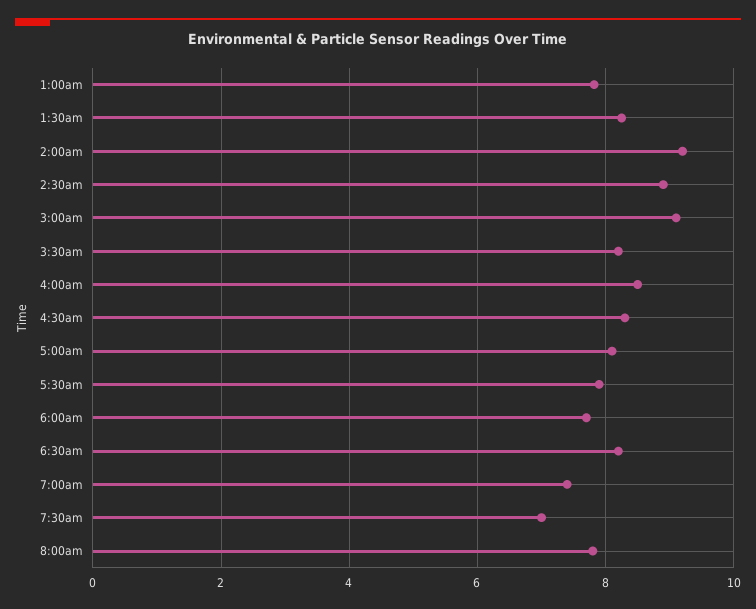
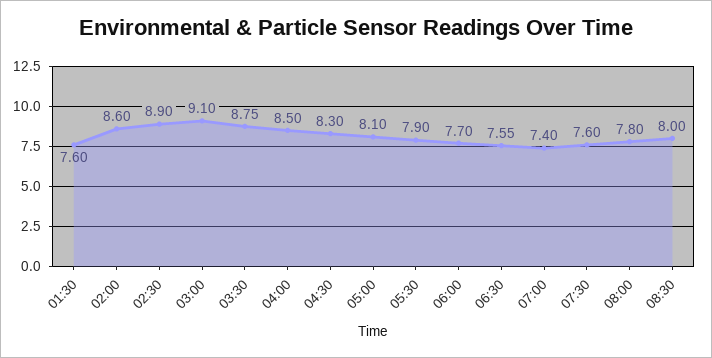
1:00am: 7.8 -> none
1:30am: 8.2 -> 7.6
2:00am: 9.2 -> 8.6
3:30am: 8.2 -> 8.75
6:30am: 8.2 -> 7.55
7:30am: 7 -> 7.6
08:30: none -> 8

